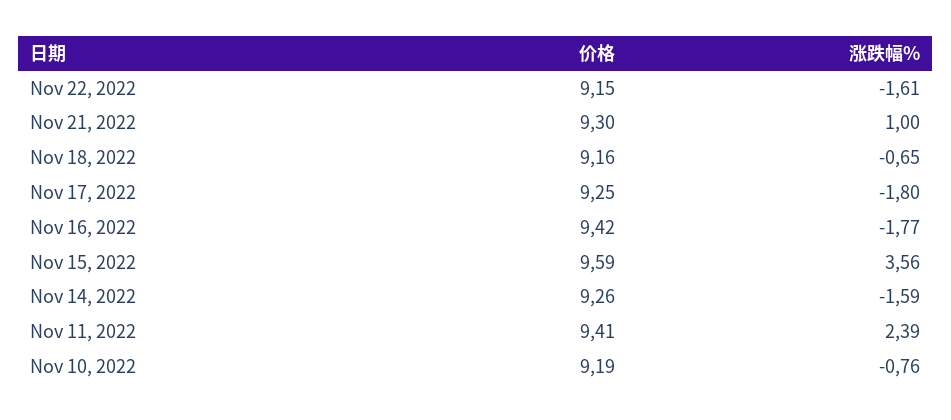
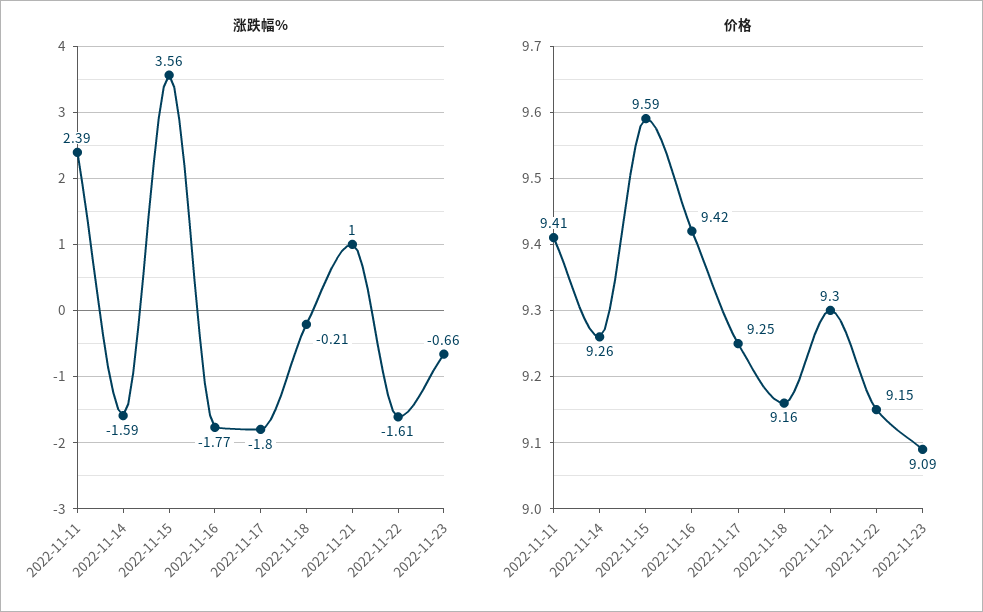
涨跌幅%, Nov 18, 2022: -0.65 -> -0.21
价格, Nov 10, 2022: 9.19 -> none
涨跌幅%, Nov 10, 2022: -0.76 -> none
涨跌幅%, 2022-11-23: none -> -0.66
价格, 2022-11-23: none -> 9.09

